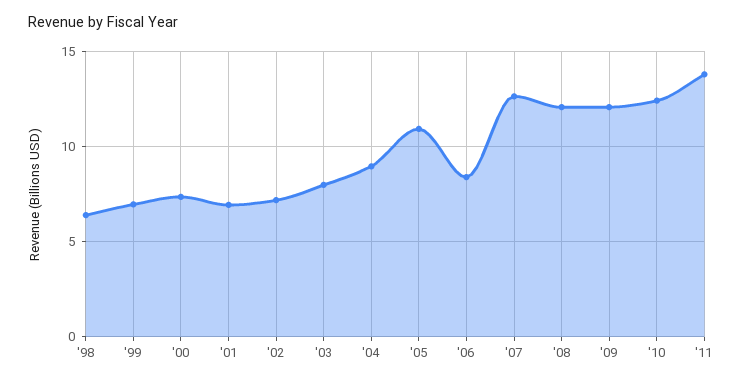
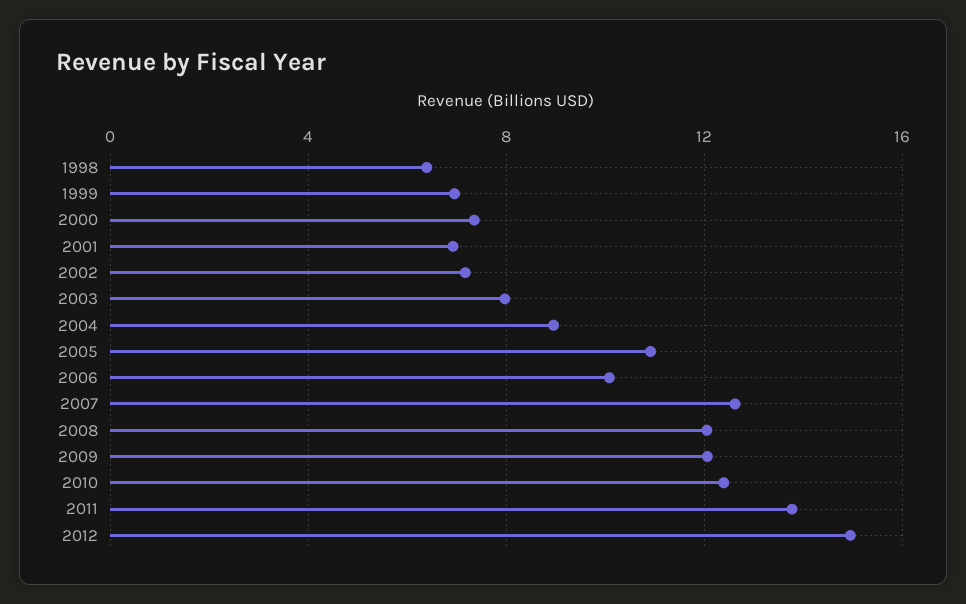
'06: 8.5 -> 10
2012: none -> 15

